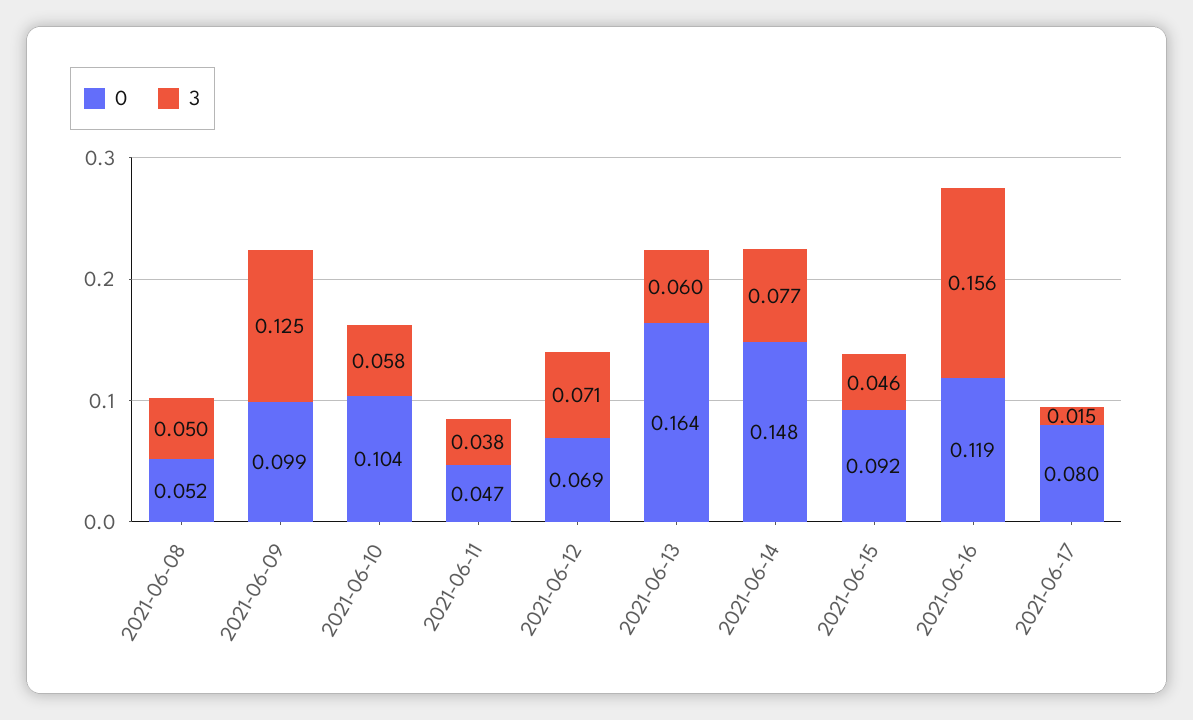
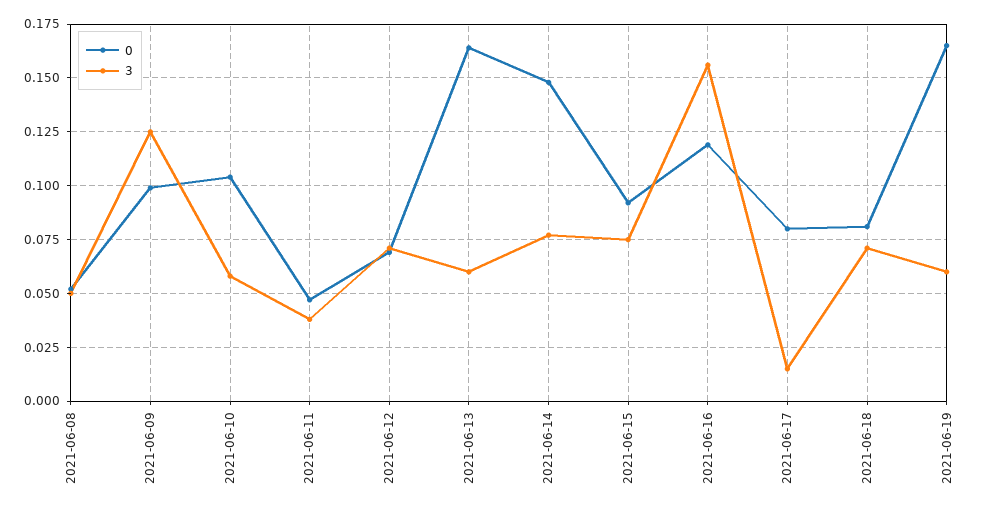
3, 2021-06-15: 0.046 -> 0.075
0, 2021-06-18: none -> 0.08
3, 2021-06-18: none -> 0.07
0, 2021-06-19: none -> 0.165
3, 2021-06-19: none -> 0.06

